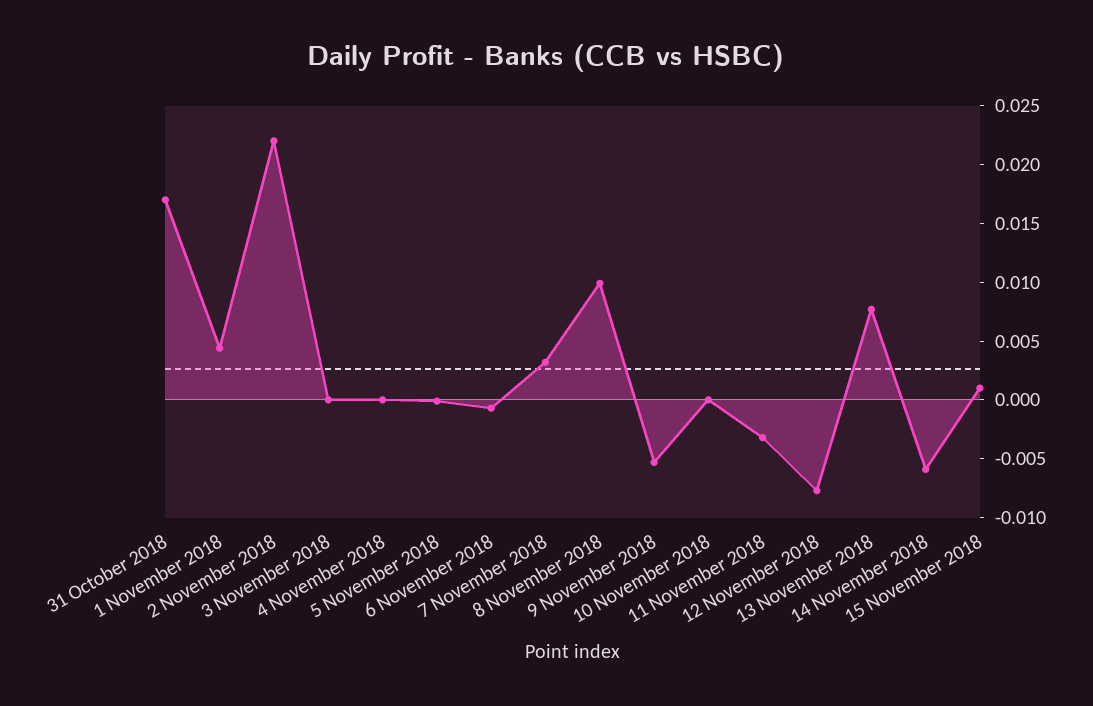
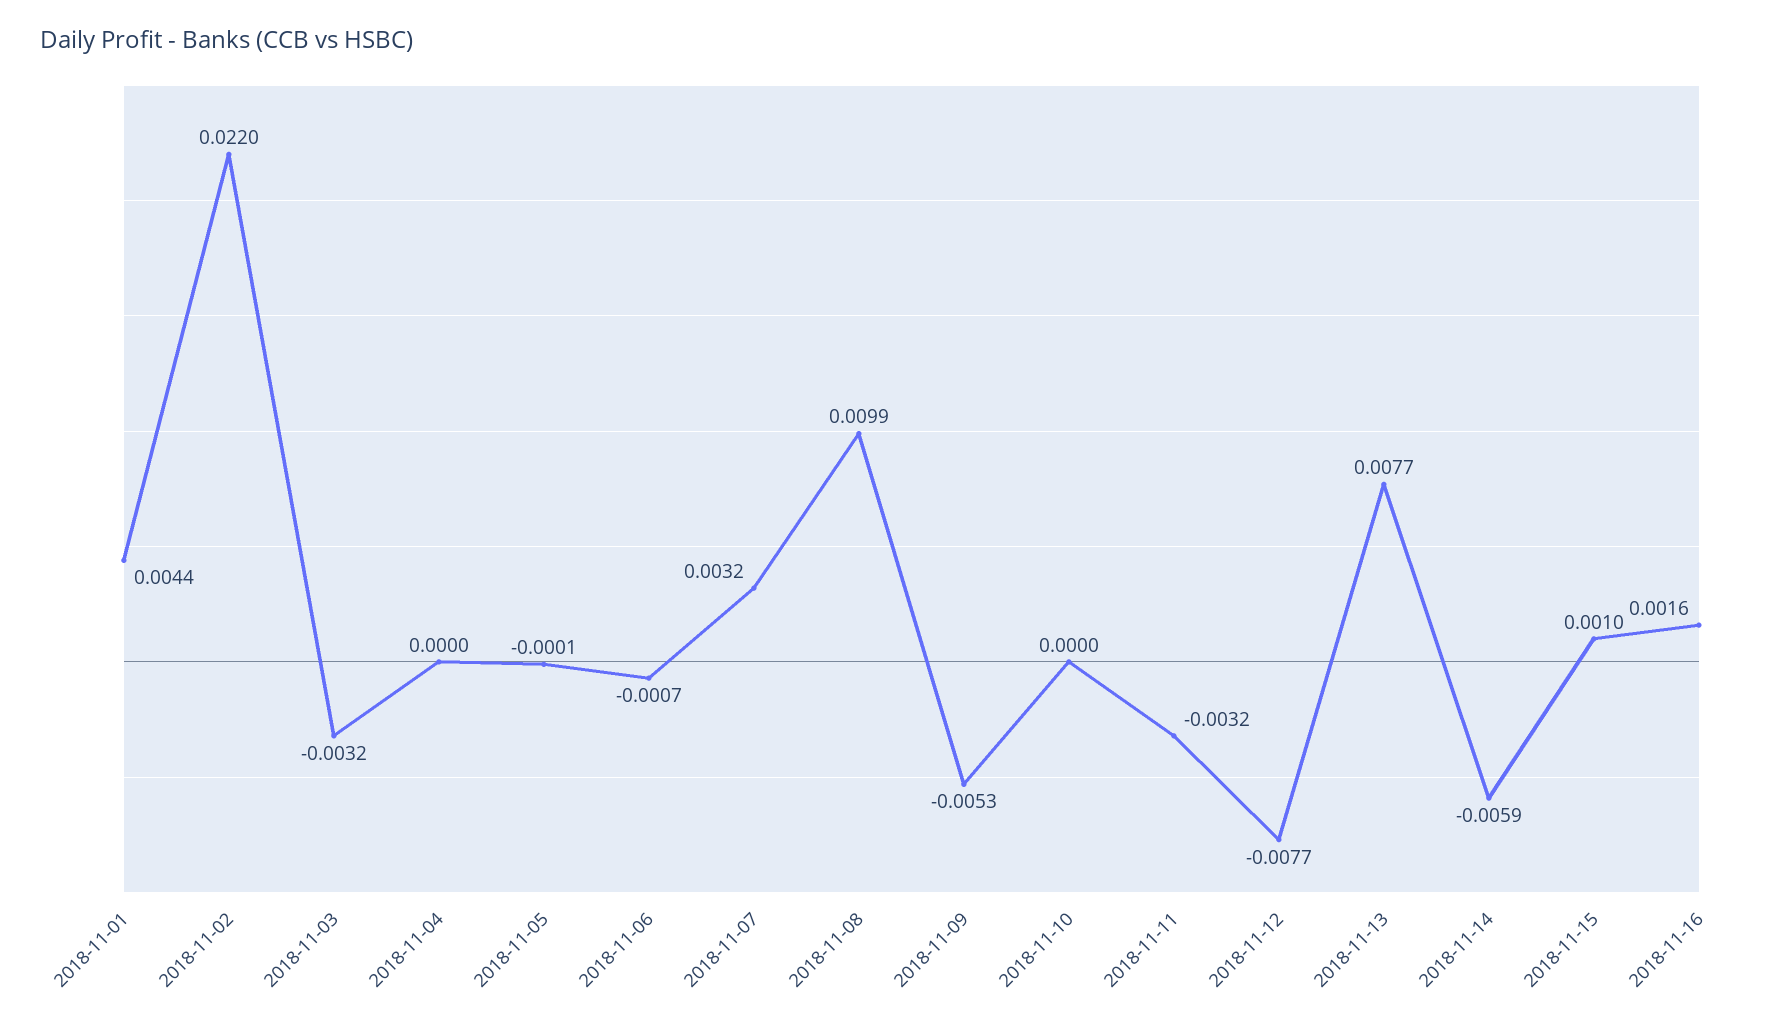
31 October 2018: 0.017 -> none
3 November 2018: 0 -> -0.0032
2018-11-16: none -> 0.0016

